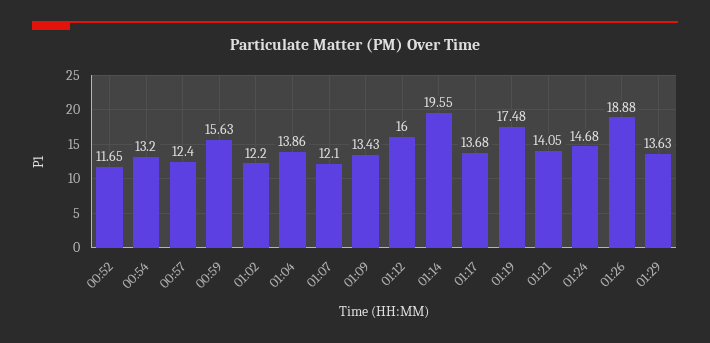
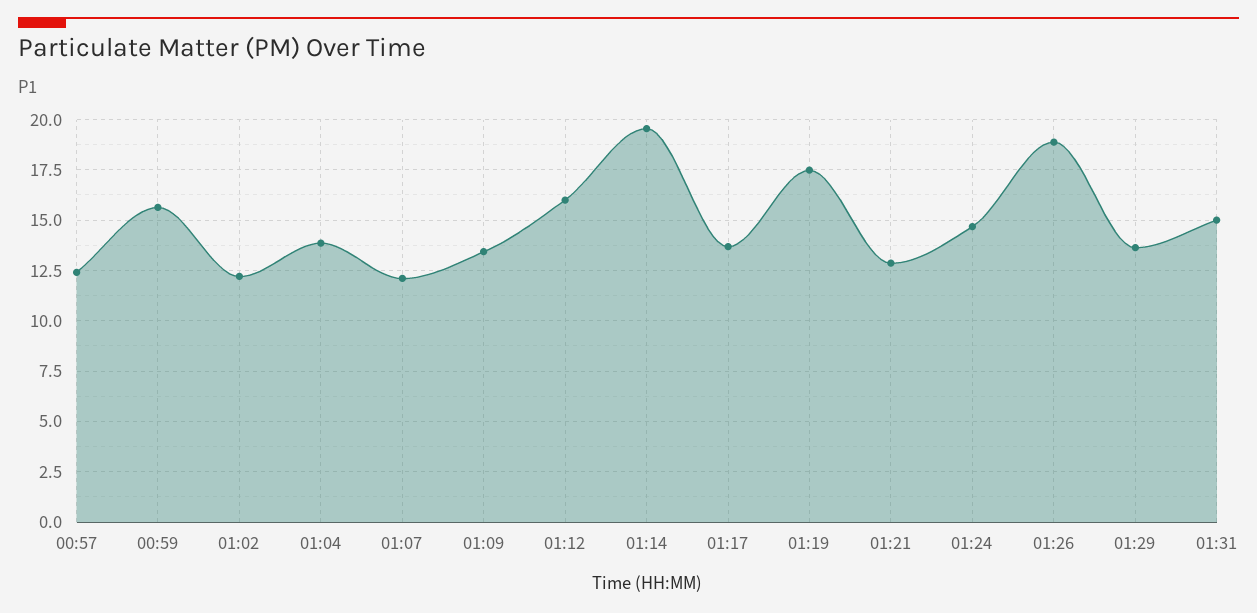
00:52: 11.65 -> none
00:54: 13.2 -> none
01:21: 14.05 -> 13
01:31: none -> 15

